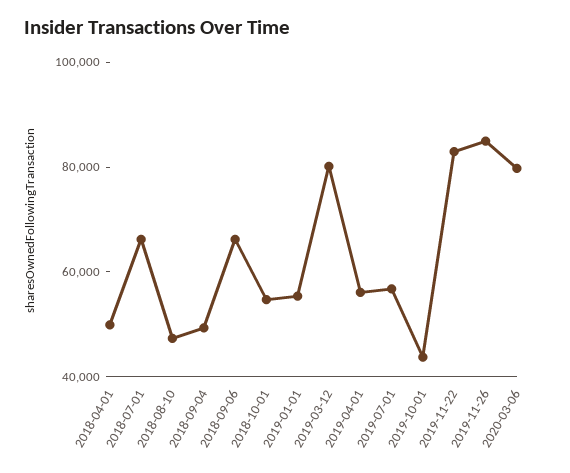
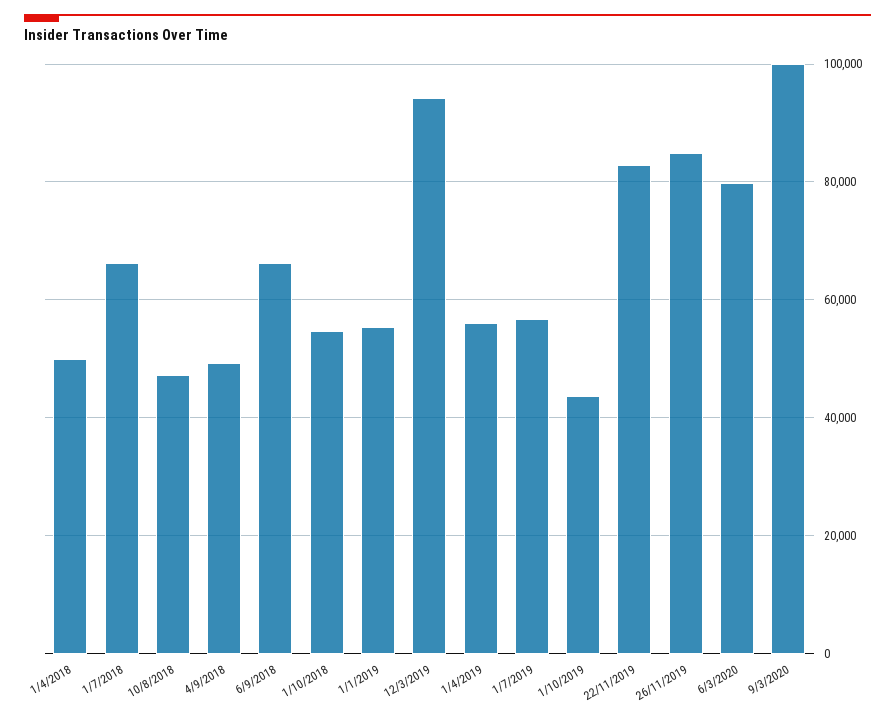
2019-03-12: 80000 -> 94000
9/3/2020: none -> 100000

